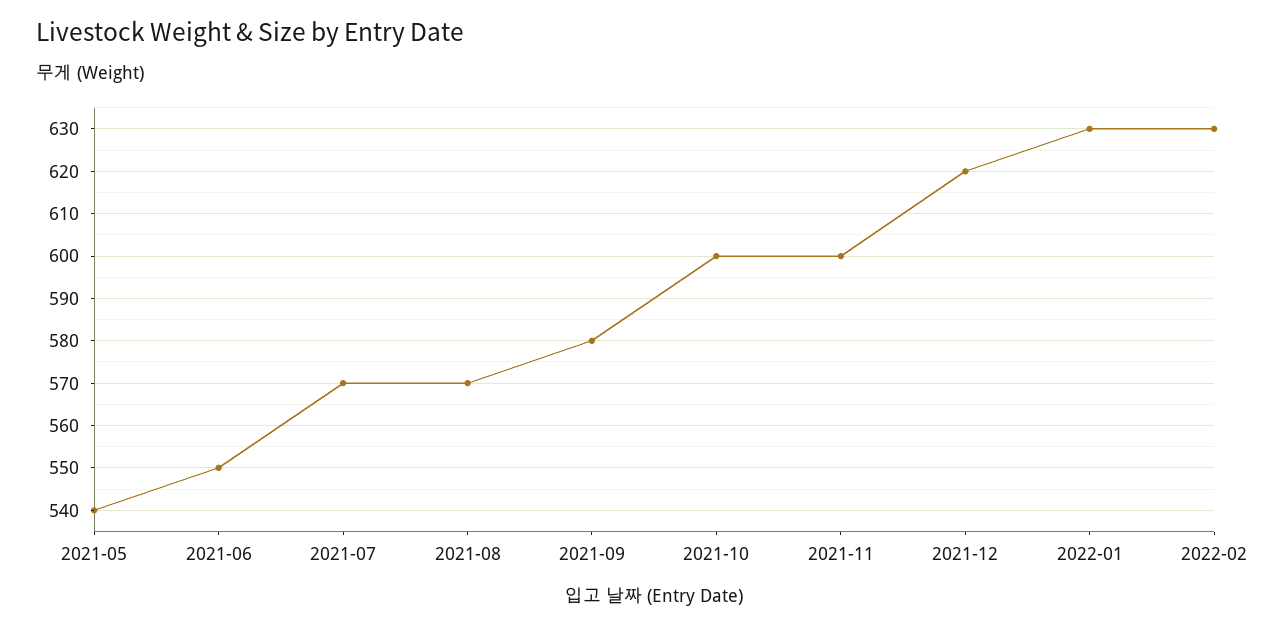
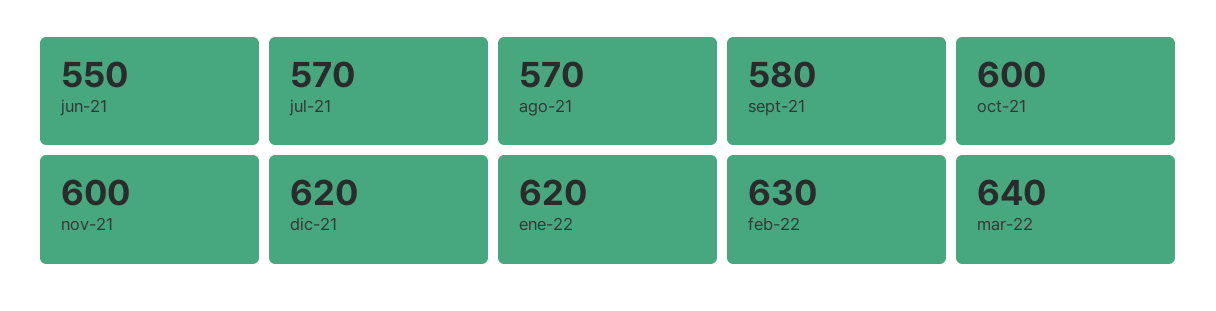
2021-05: 540 -> none
2022-01: 630 -> 620
mar-22: none -> 640

